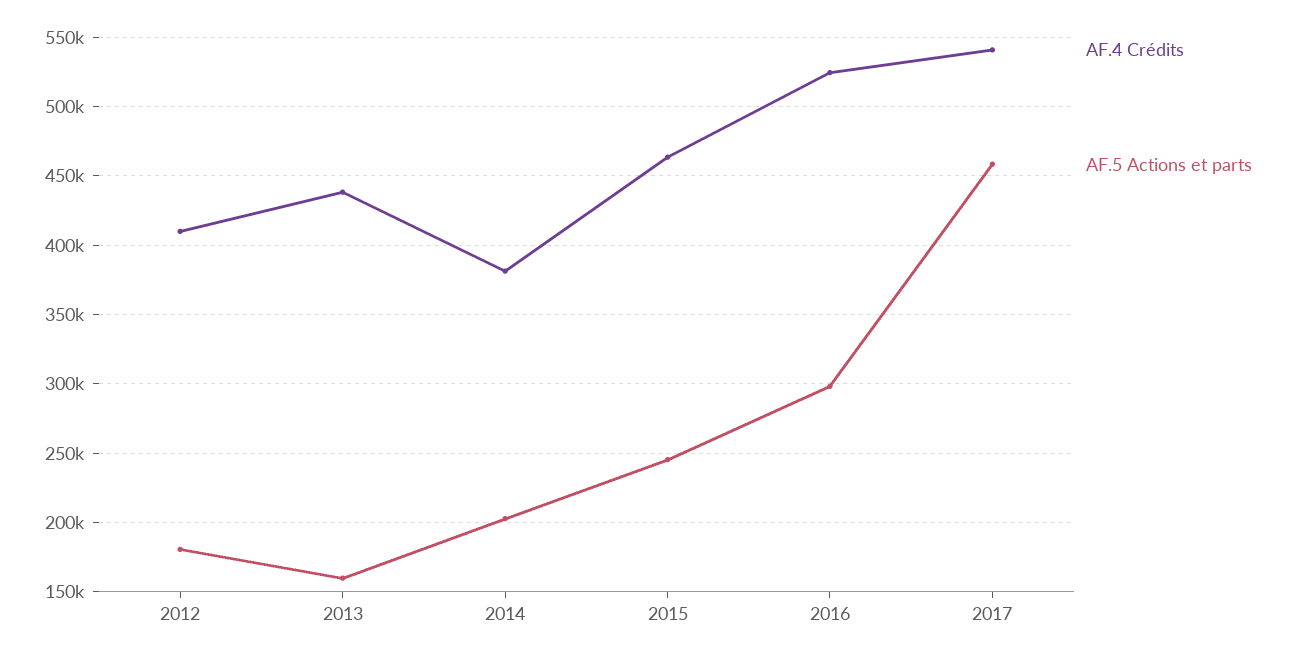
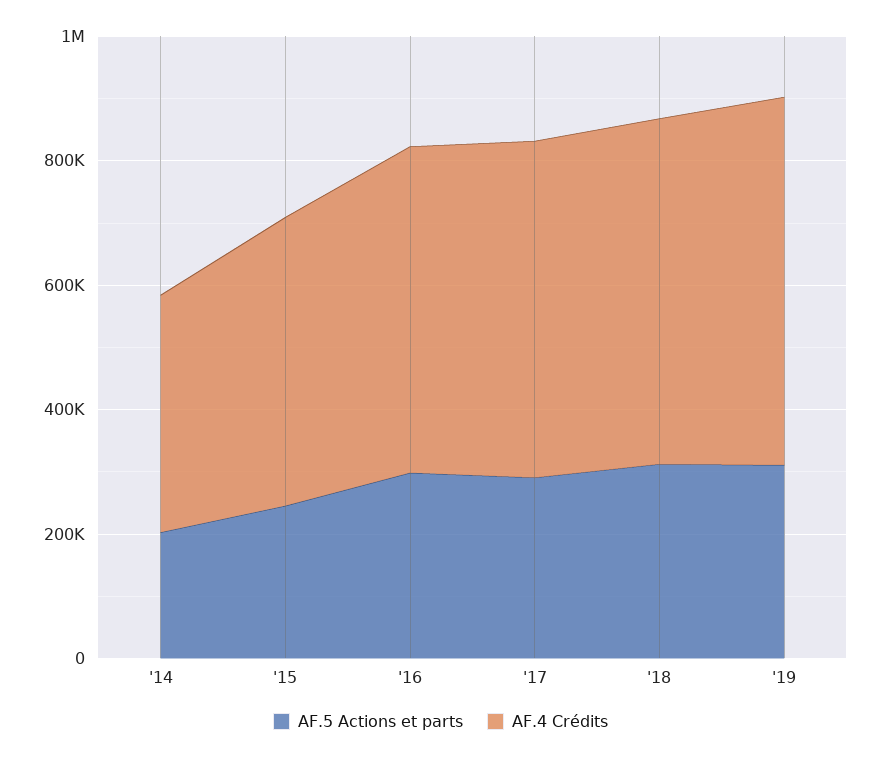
AF.4 Crédits, 2012: 410000 -> none
AF.5 Actions et parts, 2012: 180000 -> none
AF.4 Crédits, 2013: 440000 -> none
AF.5 Actions et parts, 2013: 160000 -> none
AF.5 Actions et parts, 2017: 460000 -> 300000
AF.5 Actions et parts, '18: none -> 300000
AF.4 Crédits, '18: none -> 550000
AF.5 Actions et parts, '19: none -> 300000
AF.4 Crédits, '19: none -> 600000

